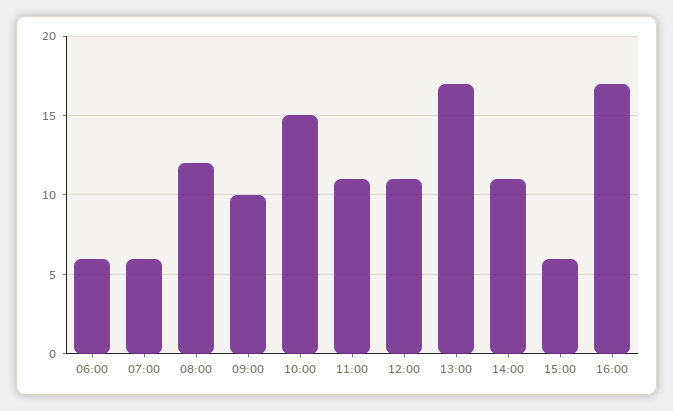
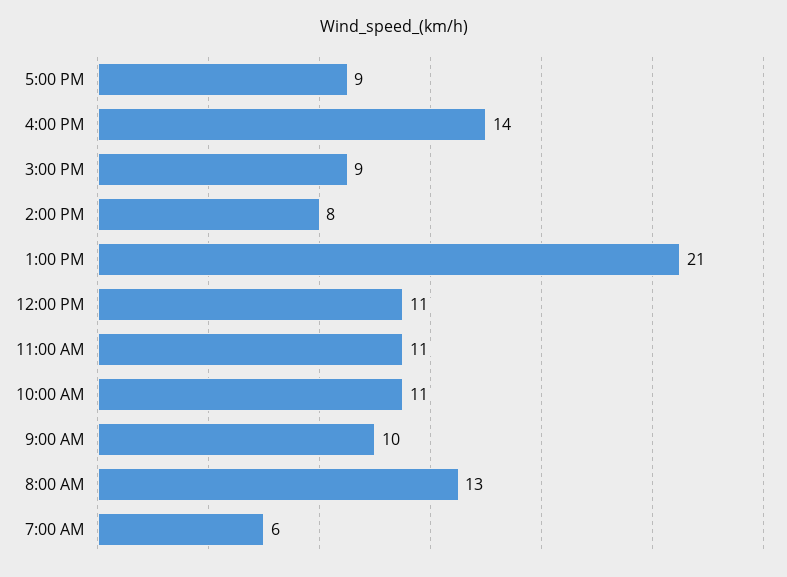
06:00: 6 -> none
08:00: 12 -> 13
10:00: 15 -> 11
13:00: 17 -> 21
14:00: 11 -> 8
15:00: 6 -> 9
16:00: 17 -> 14
5:00 PM: none -> 9

